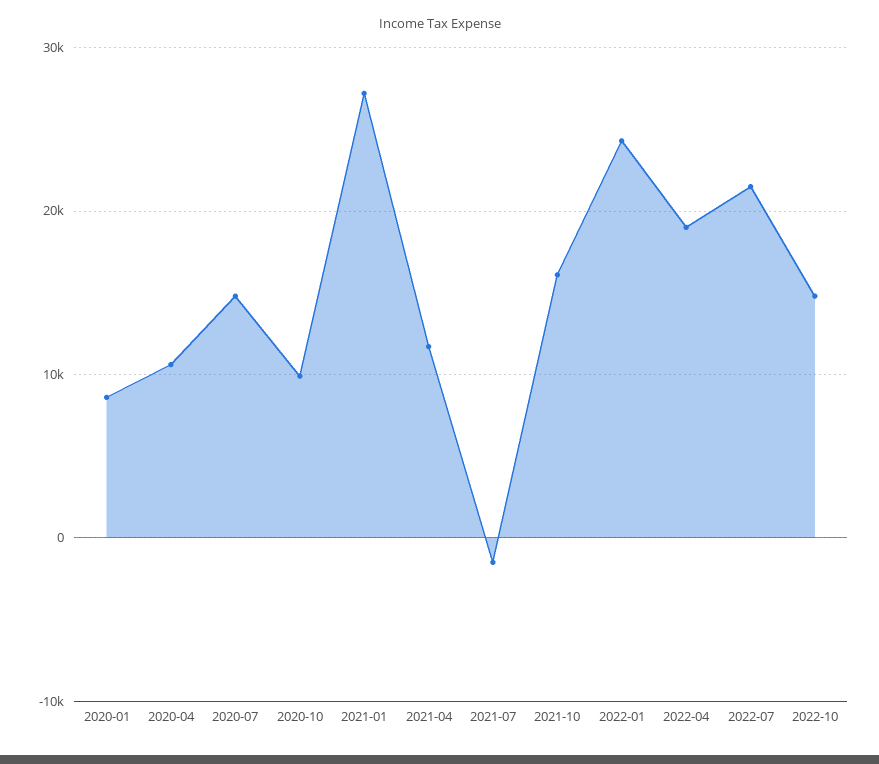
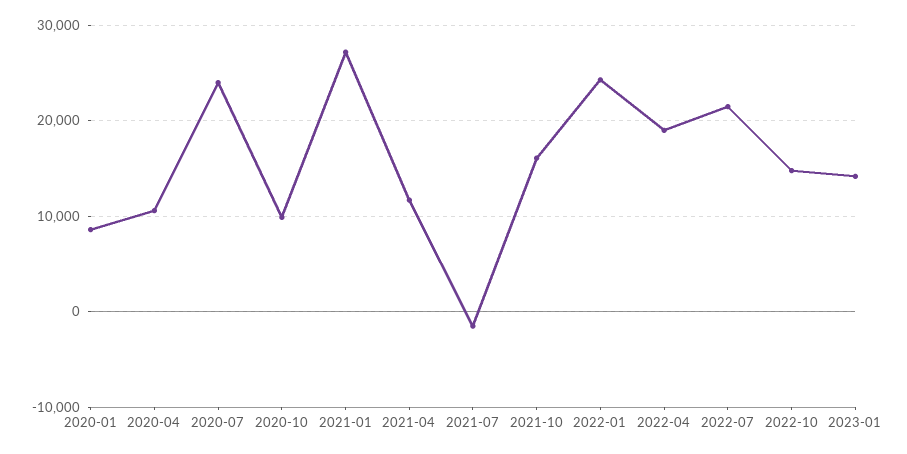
2020-07: 15000 -> 24000
2023-01: none -> 14000

